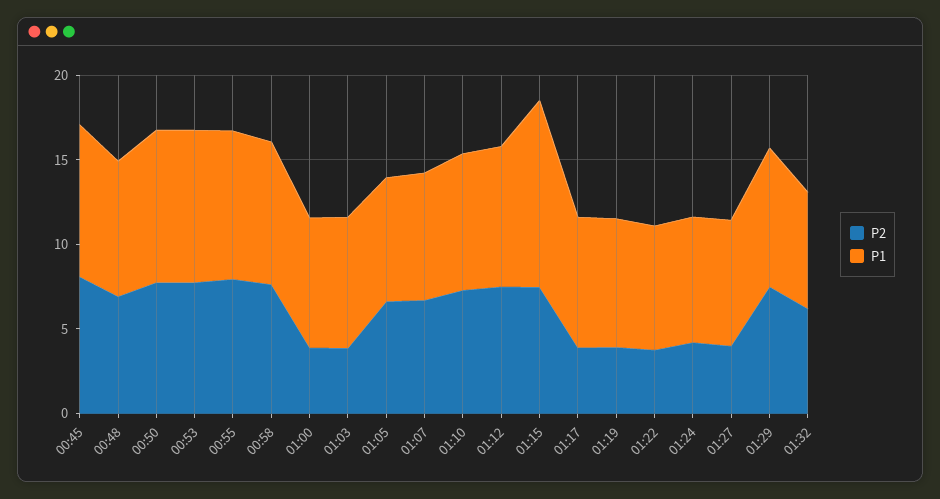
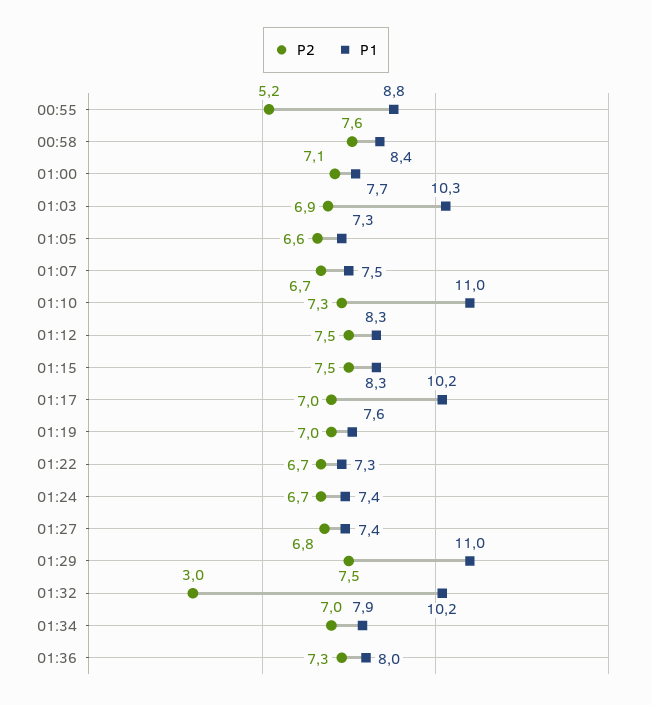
P2, 00:45: 8 -> none
P1, 00:45: 9 -> none
P2, 00:48: 7 -> none
P1, 00:48: 8 -> none
P2, 00:50: 8 -> none
P1, 00:50: 9 -> none
P2, 00:53: 8 -> none
P1, 00:53: 9 -> none
P2, 00:55: 8 -> 5.2
P2, 01:00: 4 -> 7.1
P2, 01:03: 4 -> 6.9
P1, 01:03: 8 -> 10.3
P1, 01:10: 8 -> 11
P1, 01:15: 11 -> 8.3
P2, 01:17: 4 -> 7
P1, 01:17: 8 -> 10.2
P2, 01:19: 4 -> 7
P2, 01:22: 4 -> 6.7
P2, 01:24: 4 -> 6.7
P2, 01:27: 4 -> 6.8
P1, 01:29: 8 -> 11
P2, 01:32: 6 -> 3
P1, 01:32: 7 -> 10.2
P2, 01:34: none -> 7
P1, 01:34: none -> 7.9
P2, 01:36: none -> 7.3
P1, 01:36: none -> 8

